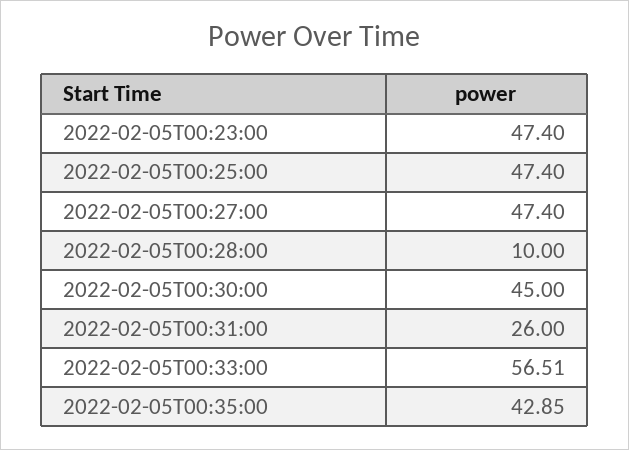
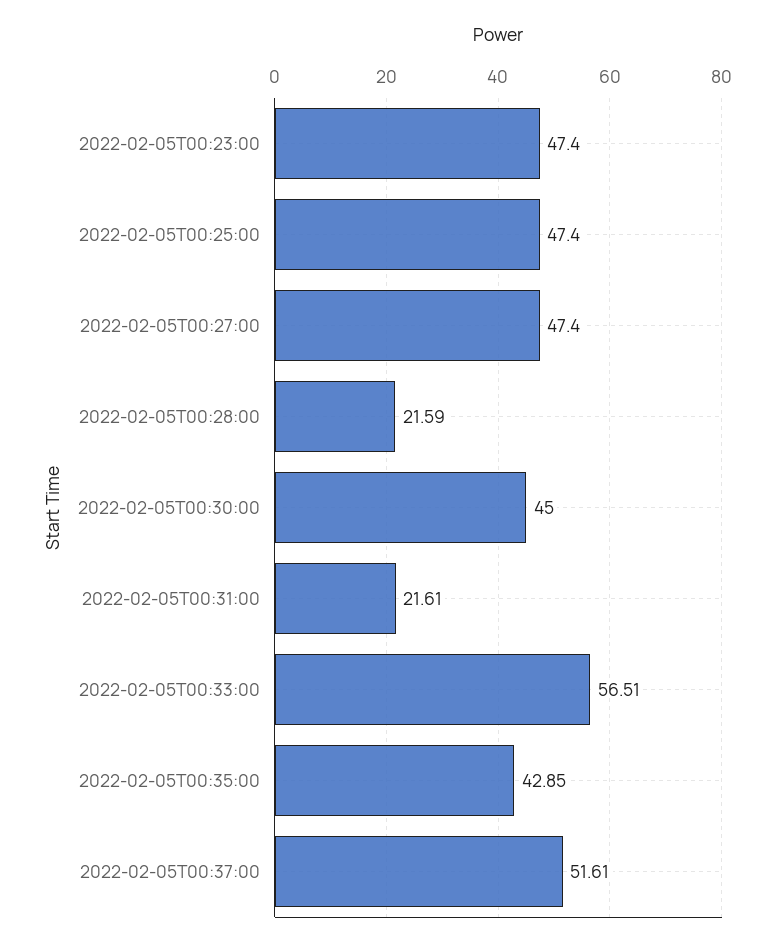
2022-02-05T00:28:00: 10 -> 21.59
2022-02-05T00:31:00: 26 -> 21.61
2022-02-05T00:37:00: none -> 51.61

